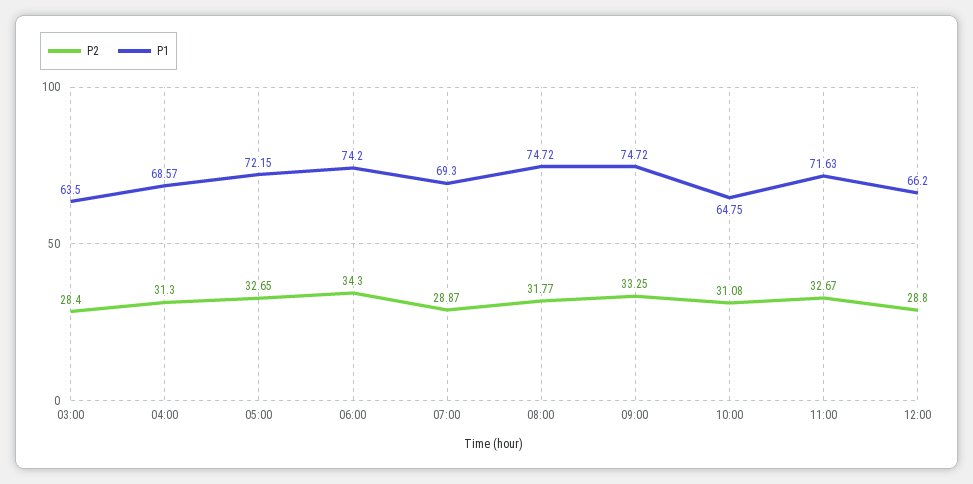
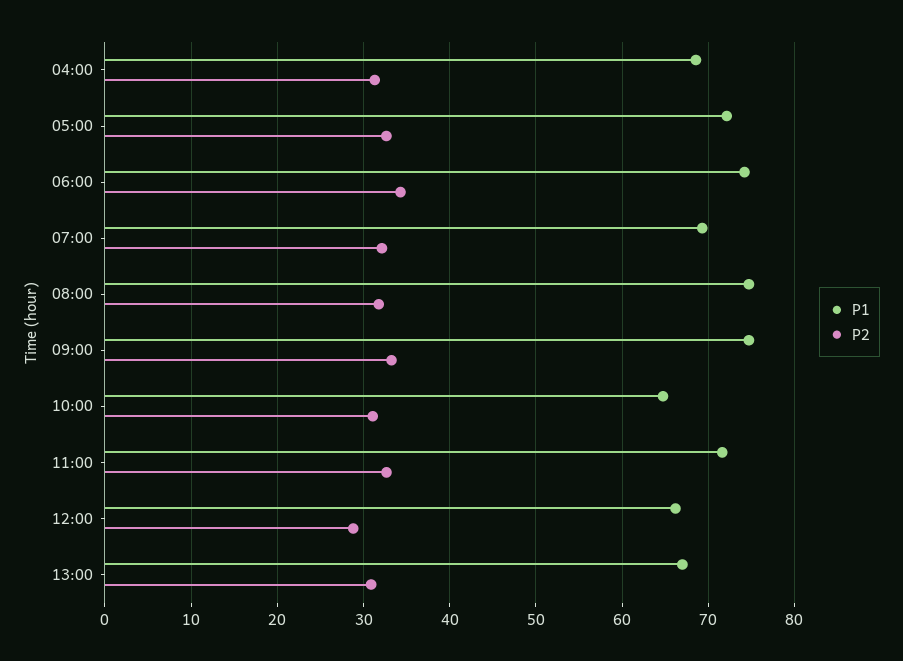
P2, 03:00: 28.4 -> none
P1, 03:00: 63.5 -> none
P2, 07:00: 28.87 -> 32
P1, 13:00: none -> 67
P2, 13:00: none -> 31

